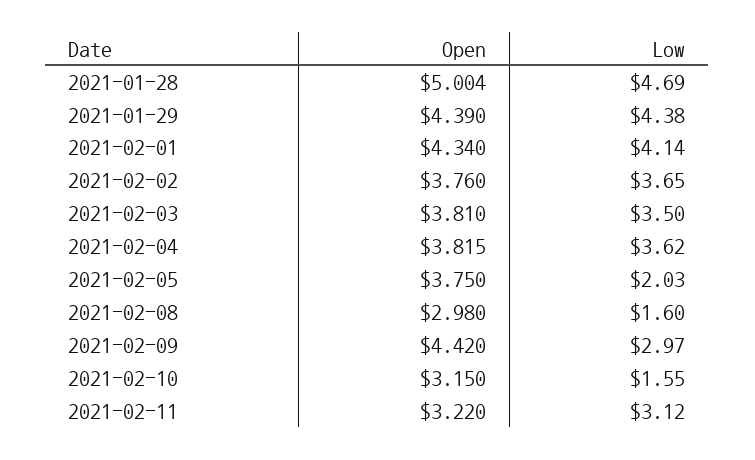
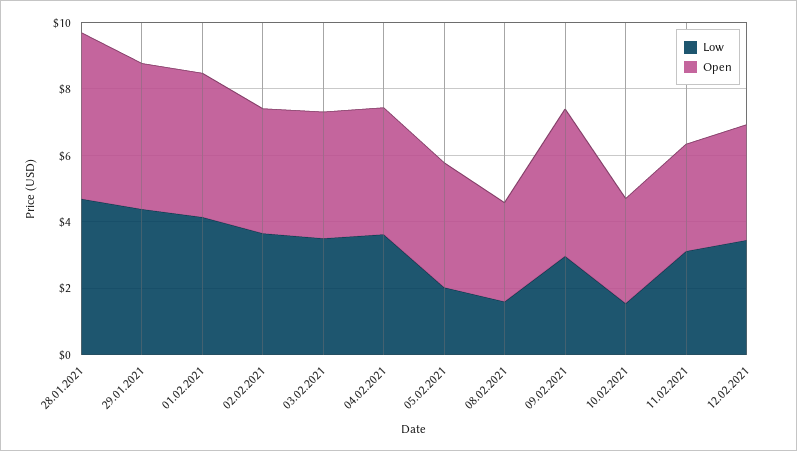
Low, 12.02.2021: none -> 3.5
Open, 12.02.2021: none -> 3.5

